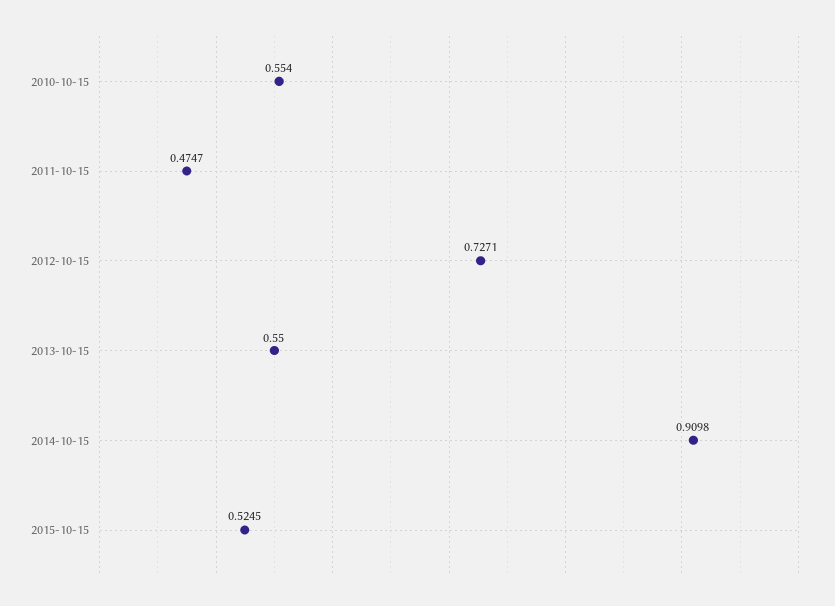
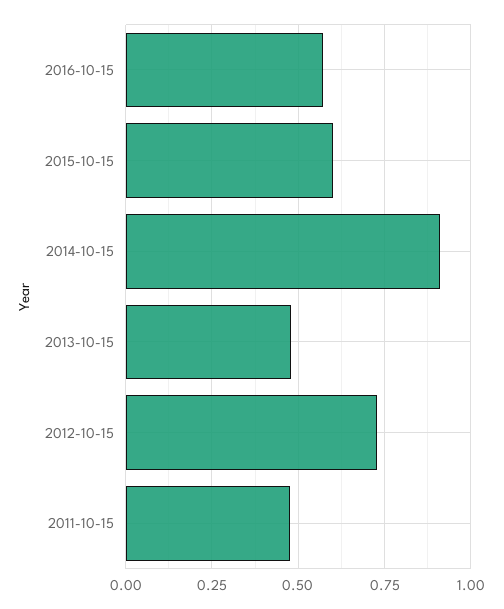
2010-10-15: 0.554 -> none
2013-10-15: 0.55 -> 0.475
2015-10-15: 0.5245 -> 0.6
2016-10-15: none -> 0.575

